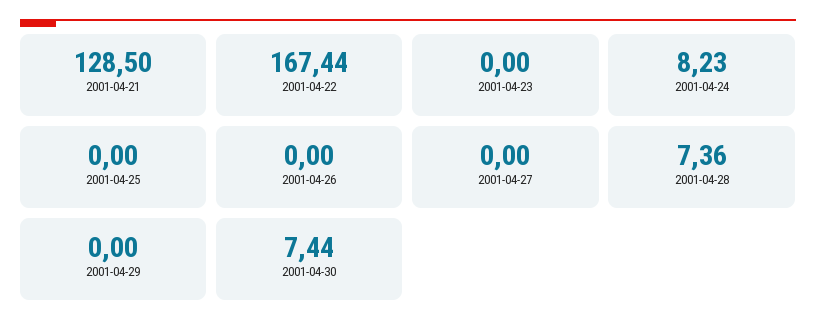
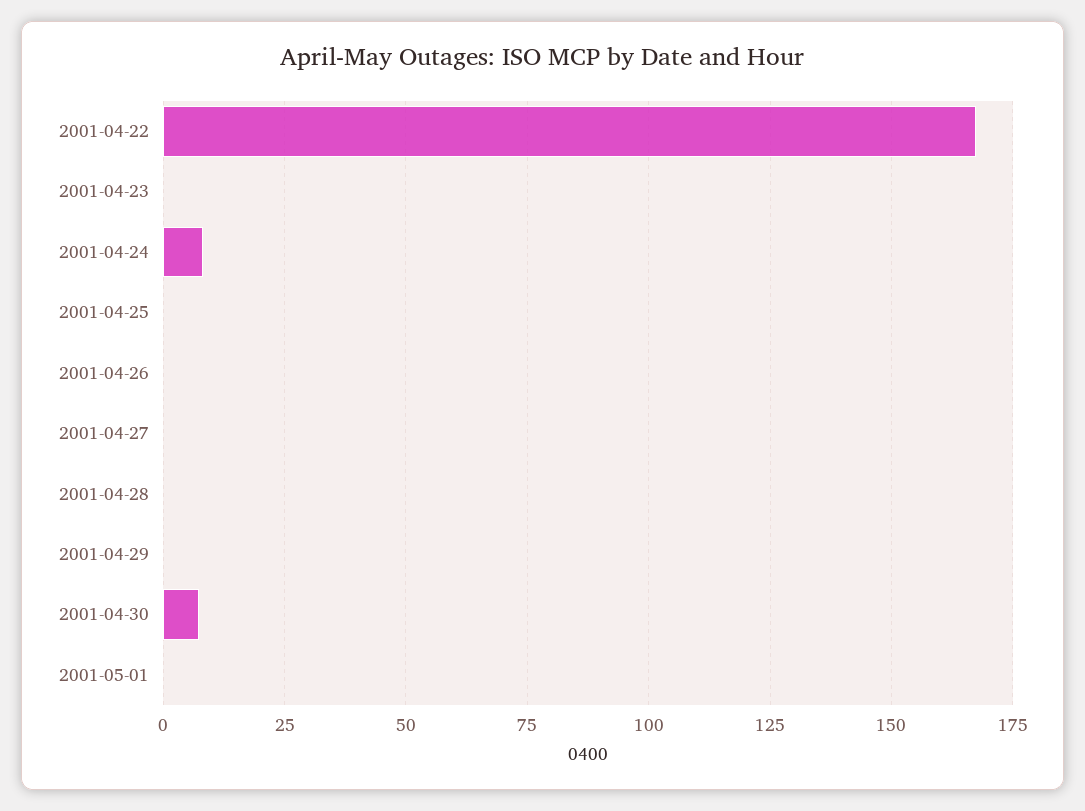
2001-04-21: 128.5 -> none
2001-04-28: 7.36 -> 0
2001-05-01: none -> 0

